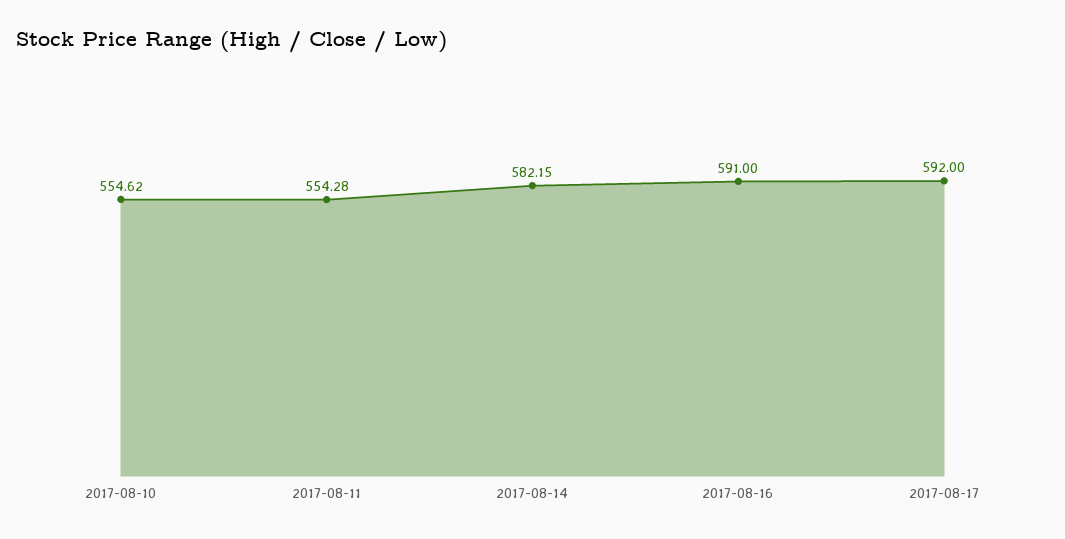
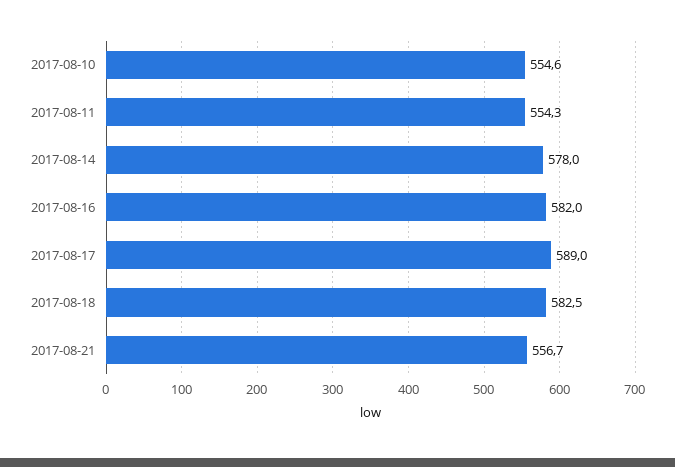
2017-08-14: 582.15 -> 578
2017-08-16: 591 -> 582
2017-08-17: 592 -> 589
2017-08-18: none -> 582.5
2017-08-21: none -> 556.7

